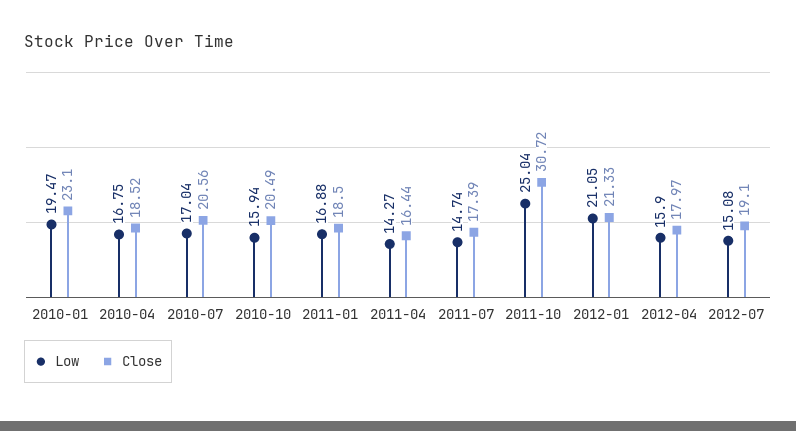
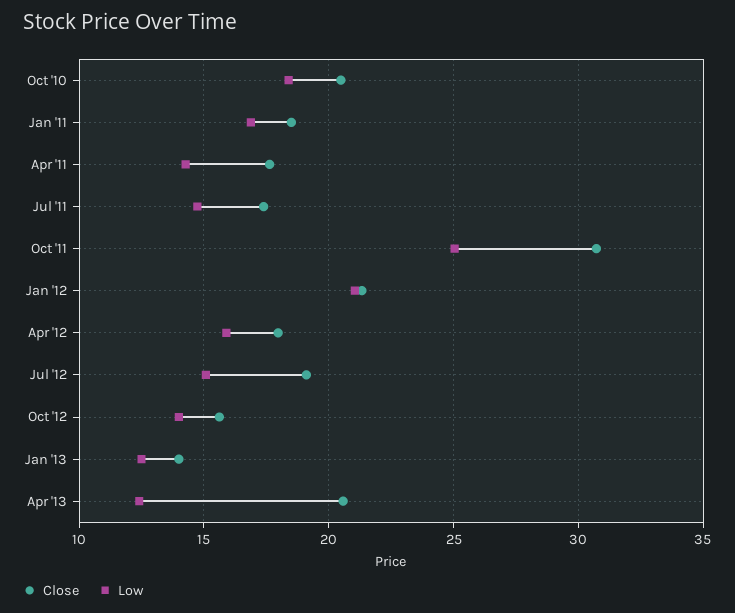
Low, 2010-01: 19.47 -> none
Close, 2010-01: 23.1 -> none
Low, 2010-04: 16.75 -> none
Close, 2010-04: 18.52 -> none
Low, 2010-07: 17.04 -> none
Close, 2010-07: 20.56 -> none
Low, 2010-10: 15.94 -> 18.5
Close, 2011-04: 16.44 -> 17.5
Close, Oct '12: none -> 15.5
Low, Oct '12: none -> 14
Close, Jan '13: none -> 14
Low, Jan '13: none -> 12.5
Close, Apr '13: none -> 20.5
Low, Apr '13: none -> 12.5

